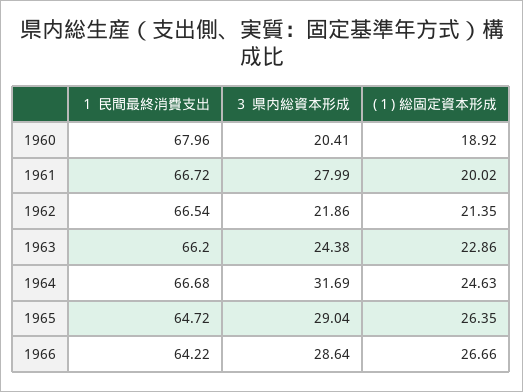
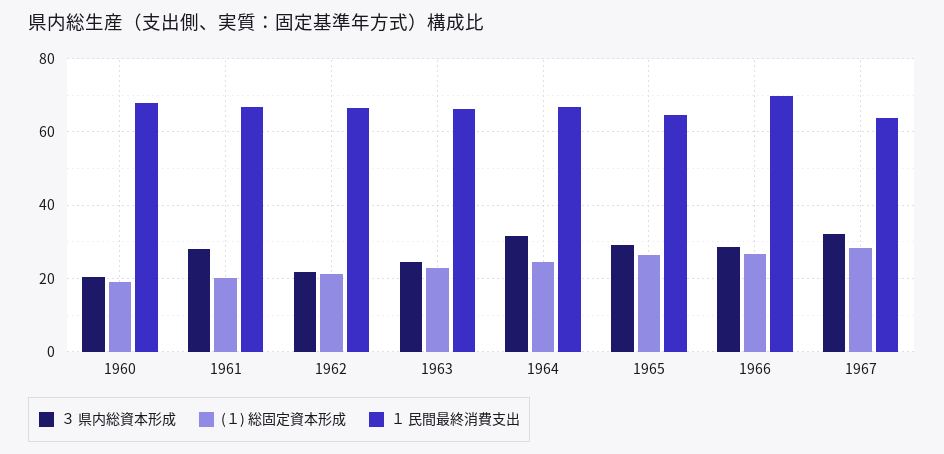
１ 民間最終消費支出, 1966: 64.22 -> 70
３ 県内総資本形成, 1967: none -> 32
(１) 総固定資本形成, 1967: none -> 28
１ 民間最終消費支出, 1967: none -> 64

